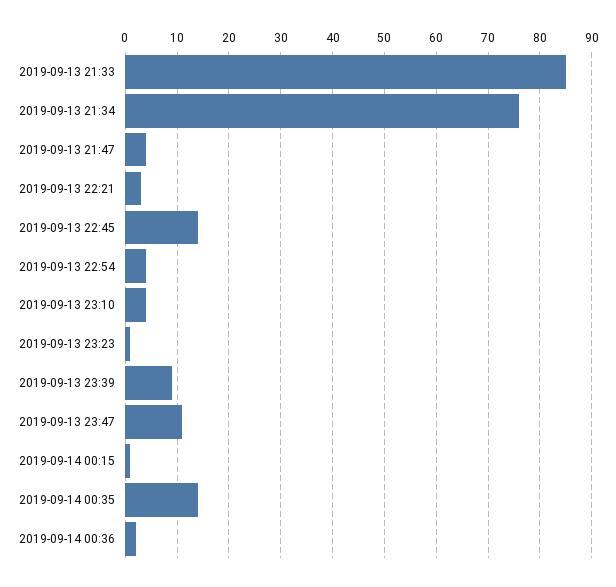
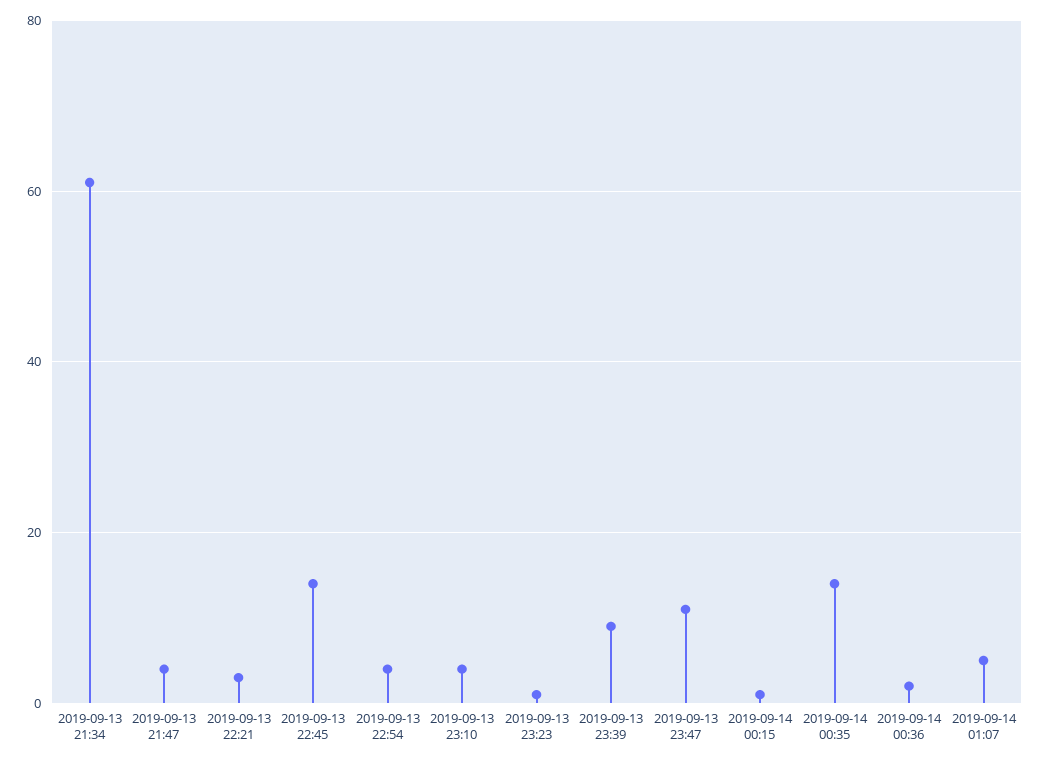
2019-09-13 21:33: 85 -> none
2019-09-13 21:34: 75 -> 60
2019-09-14 01:07: none -> 5

